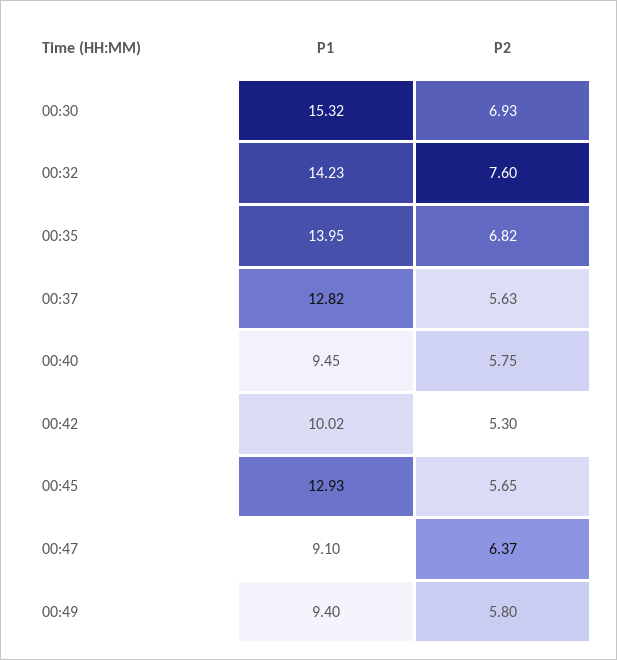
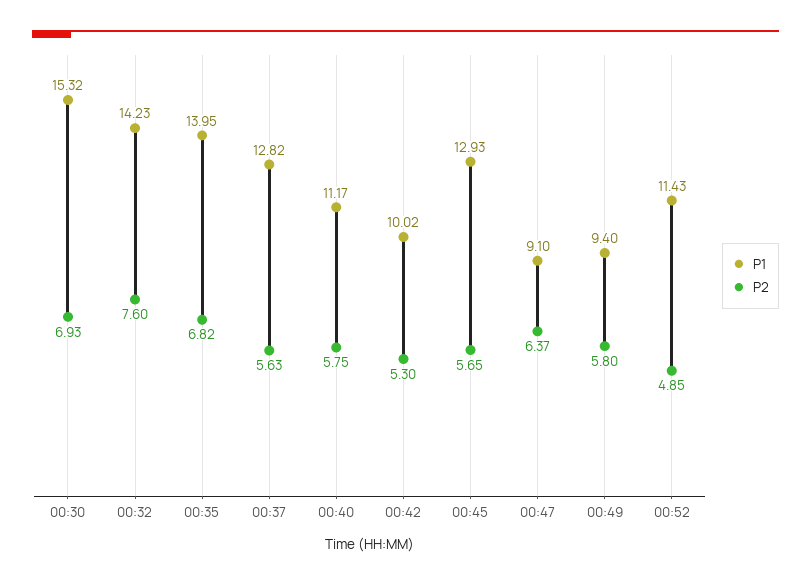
P1, 00:40: 9.45 -> 11.17
P1, 00:52: none -> 11.43
P2, 00:52: none -> 4.85

